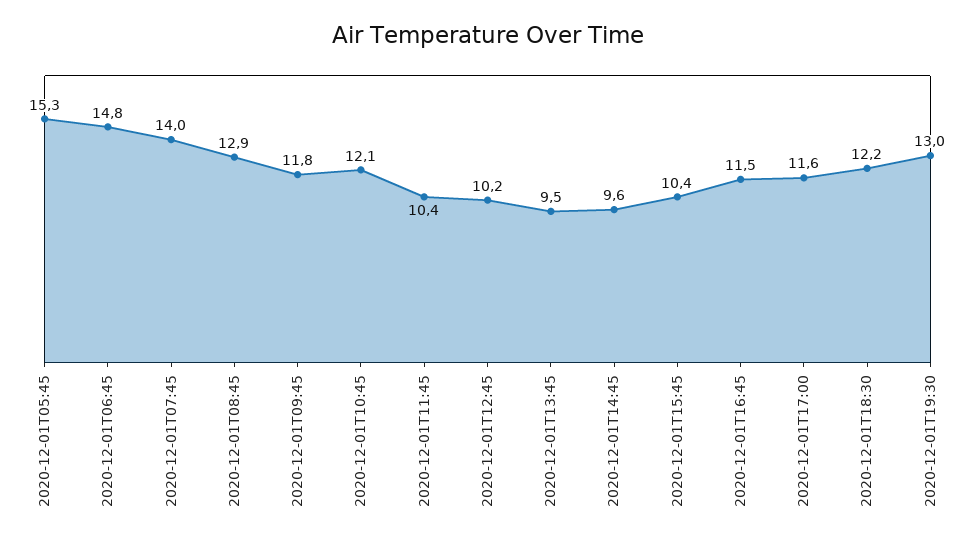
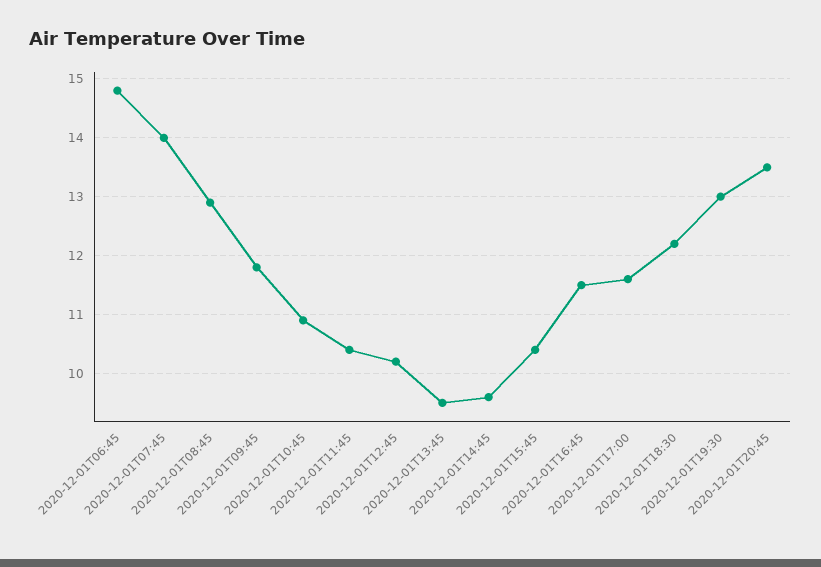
2020-12-01T05:45: 15.3 -> none
2020-12-01T10:45: 12.1 -> 11
2020-12-01T20:45: none -> 13.5

